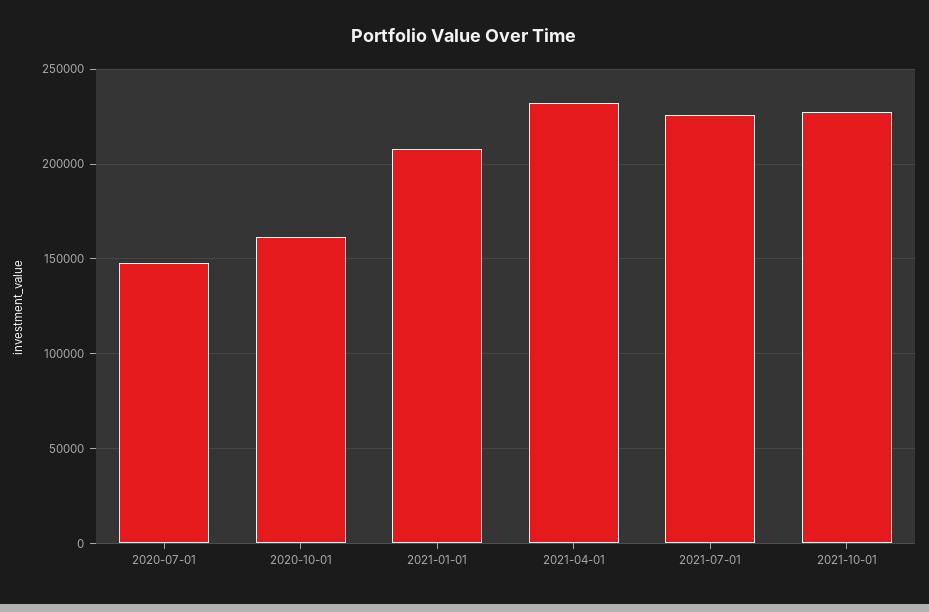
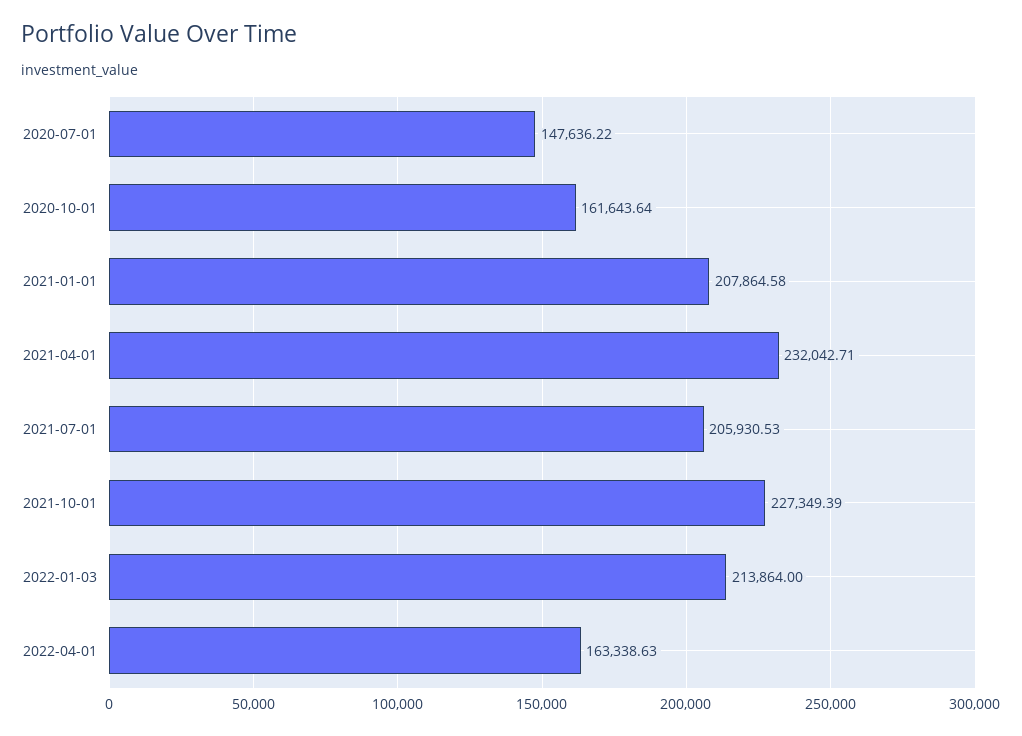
2021-07-01: 225000 -> 205930.53
2022-01-03: none -> 213864
2022-04-01: none -> 163338.63

